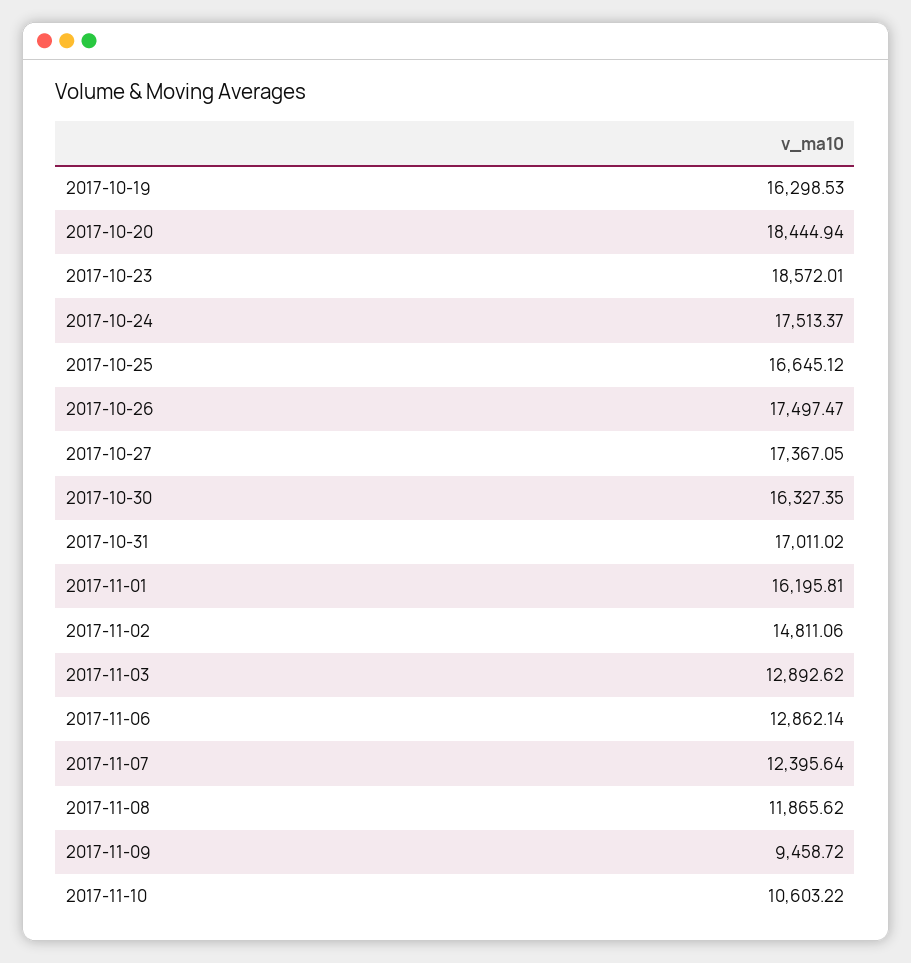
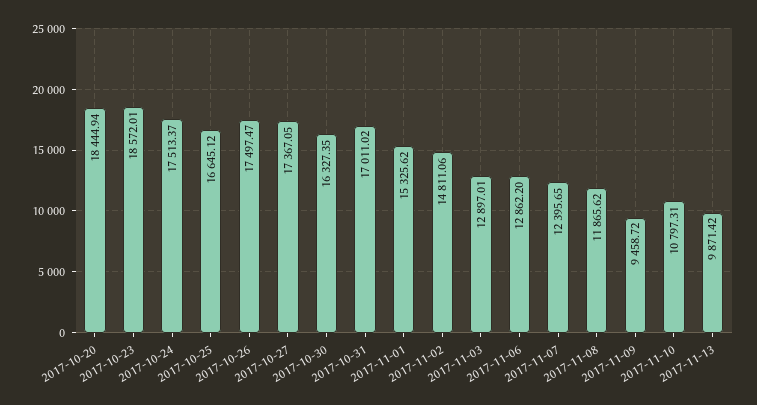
2017-10-19: 16298.53 -> none
2017-11-01: 16195.81 -> 15325.62
2017-11-03: 12892.62 -> 12897.01
2017-11-06: 12862.14 -> 12862.2
2017-11-07: 12395.64 -> 12395.65
2017-11-10: 10603.22 -> 10797.31
2017-11-13: none -> 9871.42

